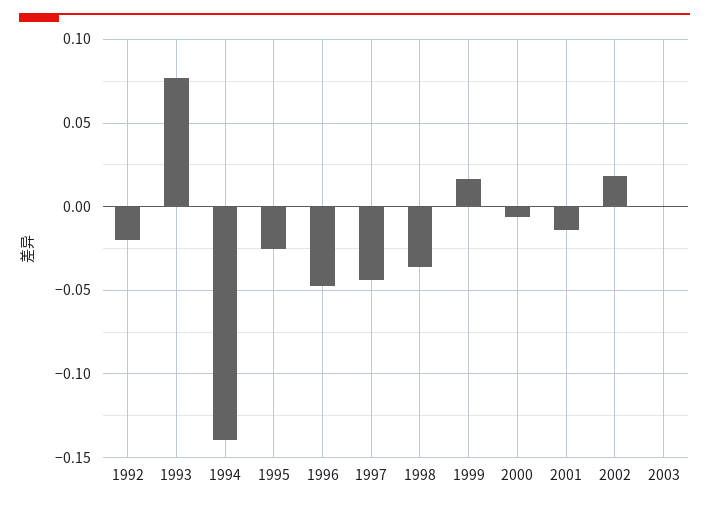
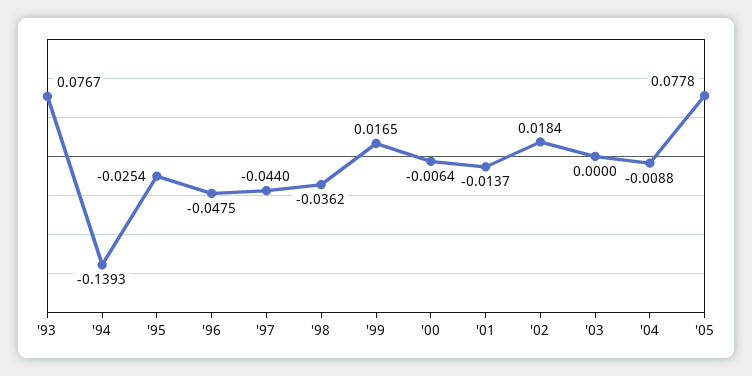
1992: -0.02 -> none
'04: none -> -0.0088
'05: none -> 0.0778

